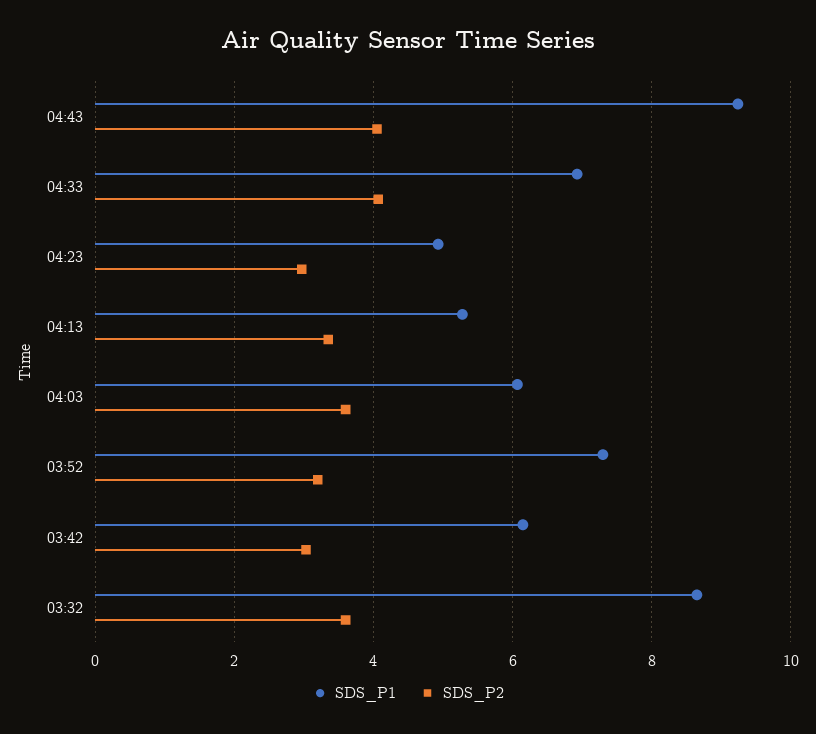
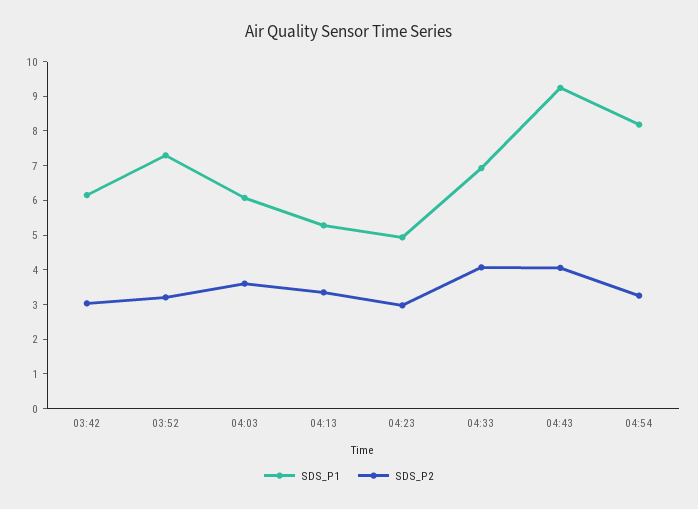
SDS_P1, 03:32: 8.6 -> none
SDS_P2, 03:32: 3.6 -> none
SDS_P1, 04:54: none -> 8.25
SDS_P2, 04:54: none -> 3.25

